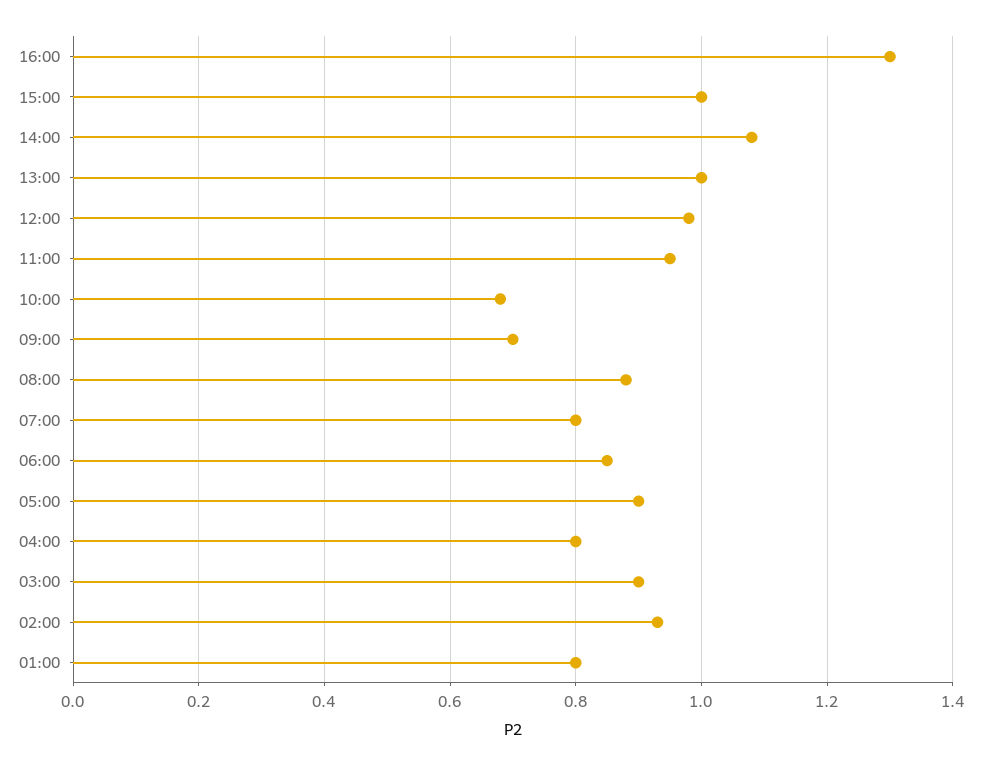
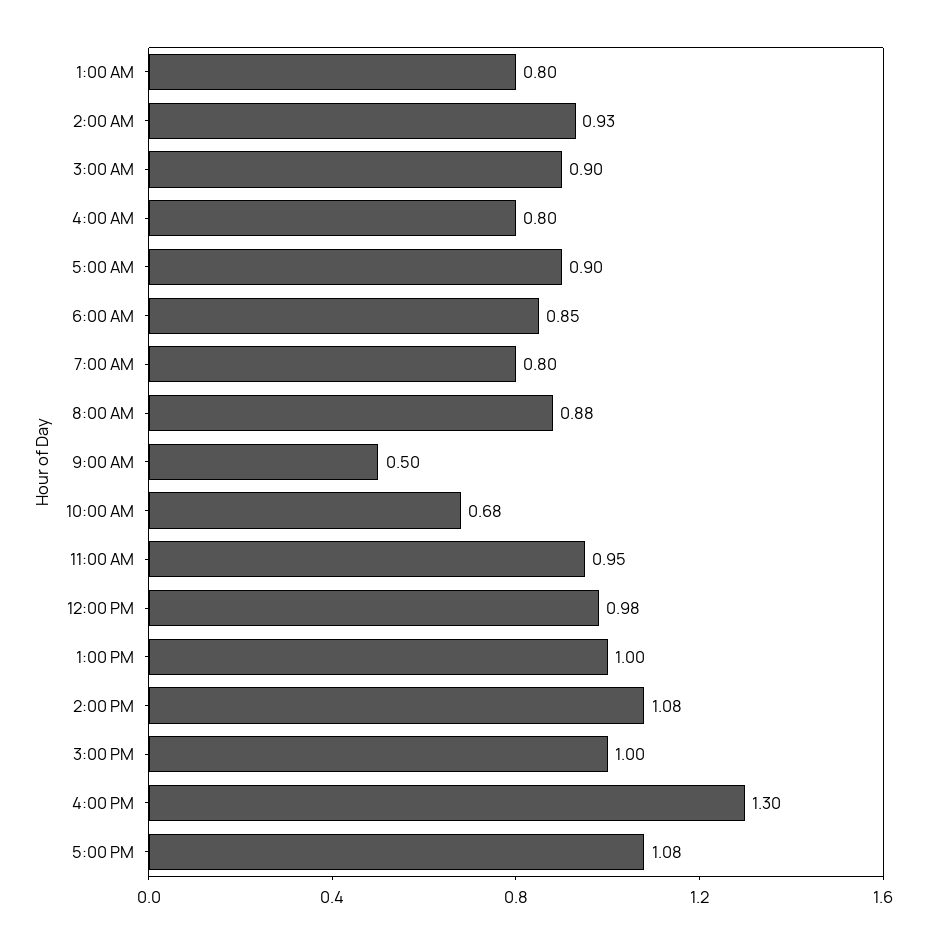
09:00: 0.7 -> 0.5
5:00 PM: none -> 1.08

